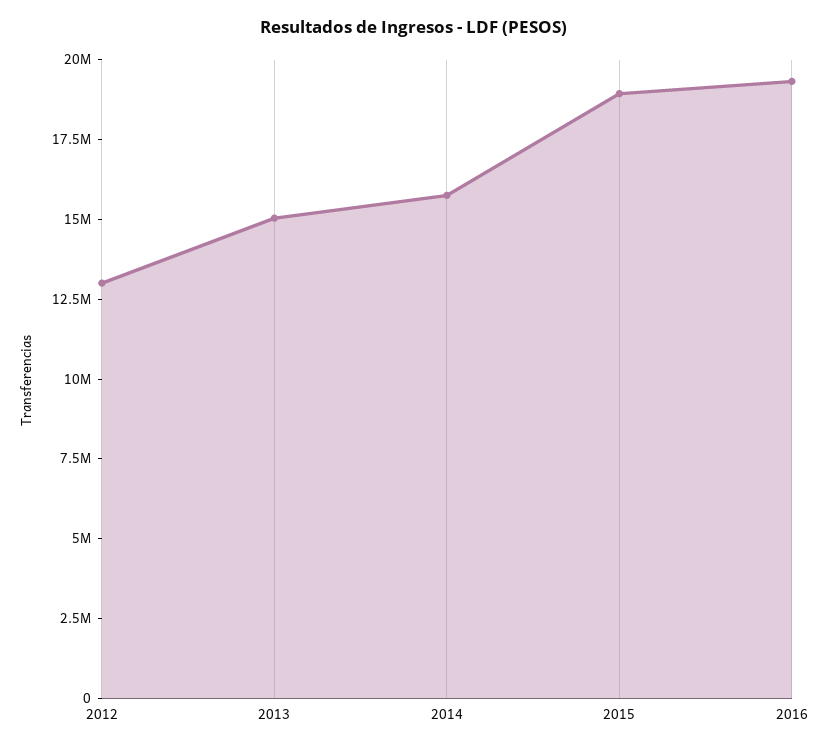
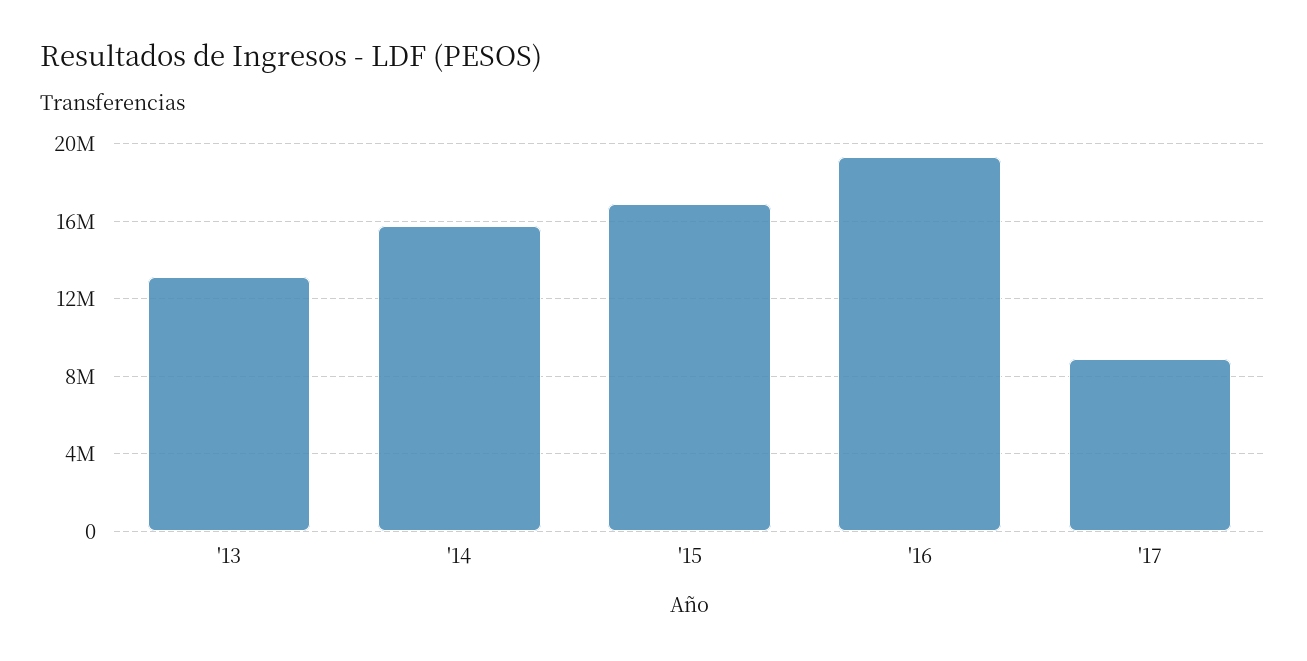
2012: 13000000 -> none
2013: 15000000 -> 13000000
2015: 19000000 -> 17000000
'17: none -> 9000000

